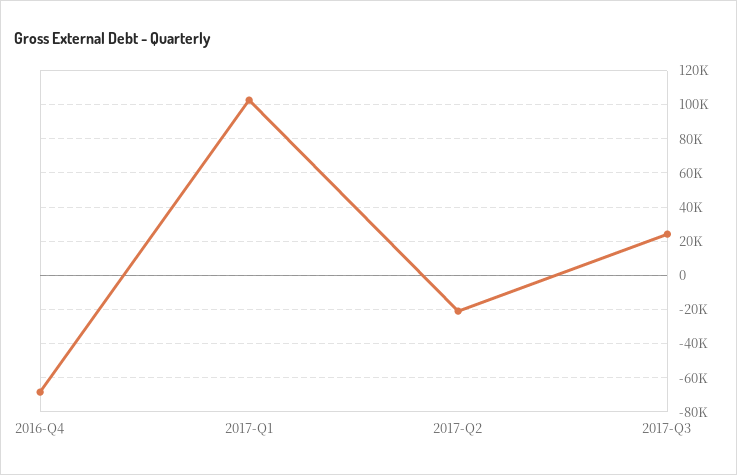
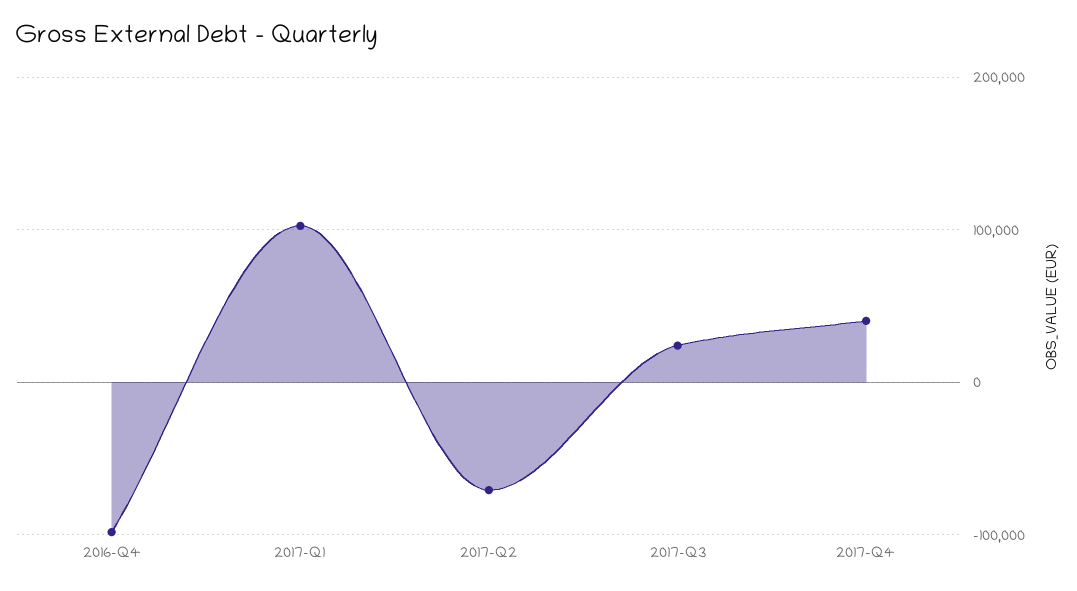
2016-Q4: -70000 -> -100000
2017-Q2: -20000 -> -70000
2017-Q4: none -> 40000

